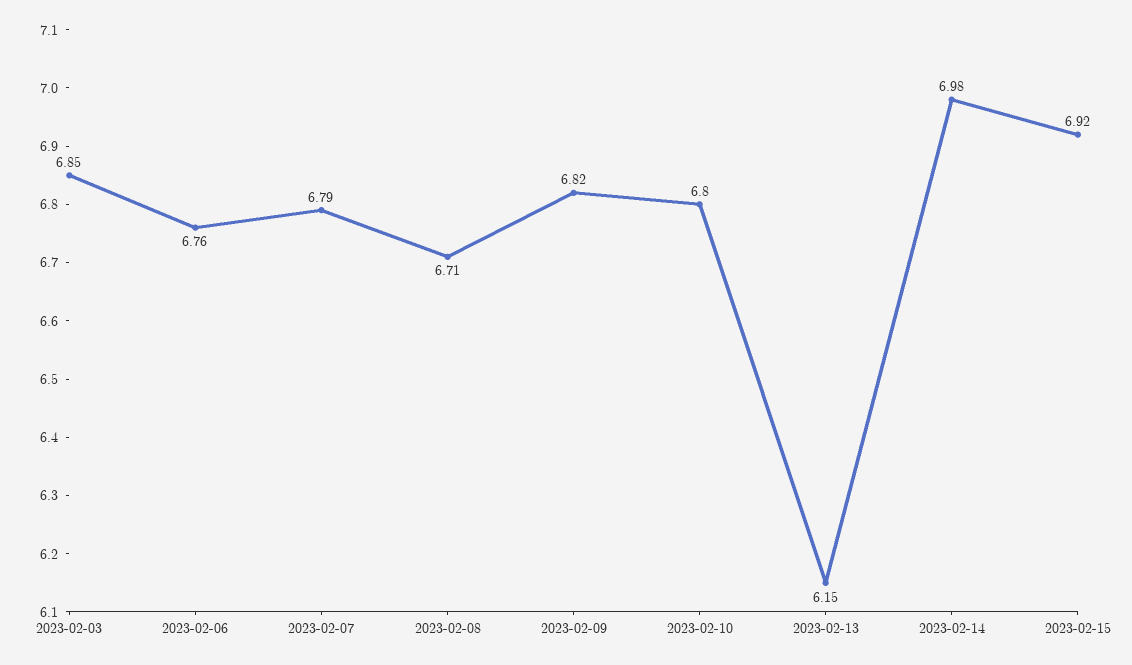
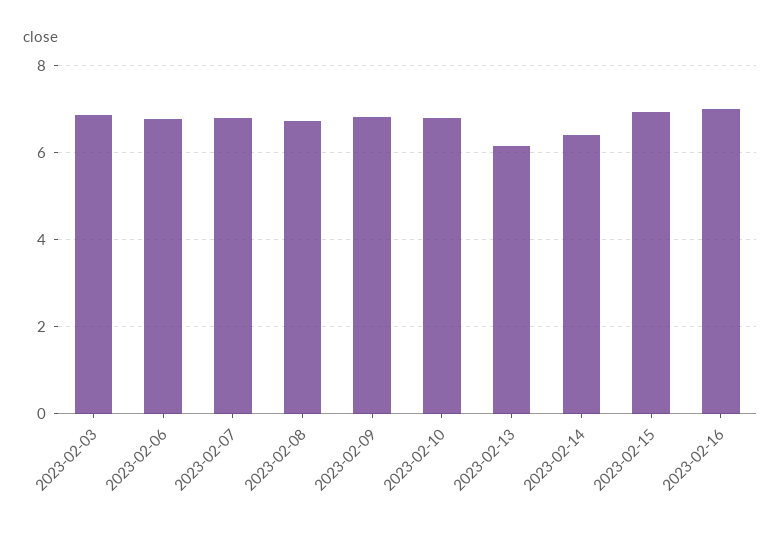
2023-02-14: 6.98 -> 6.4
2023-02-16: none -> 7

